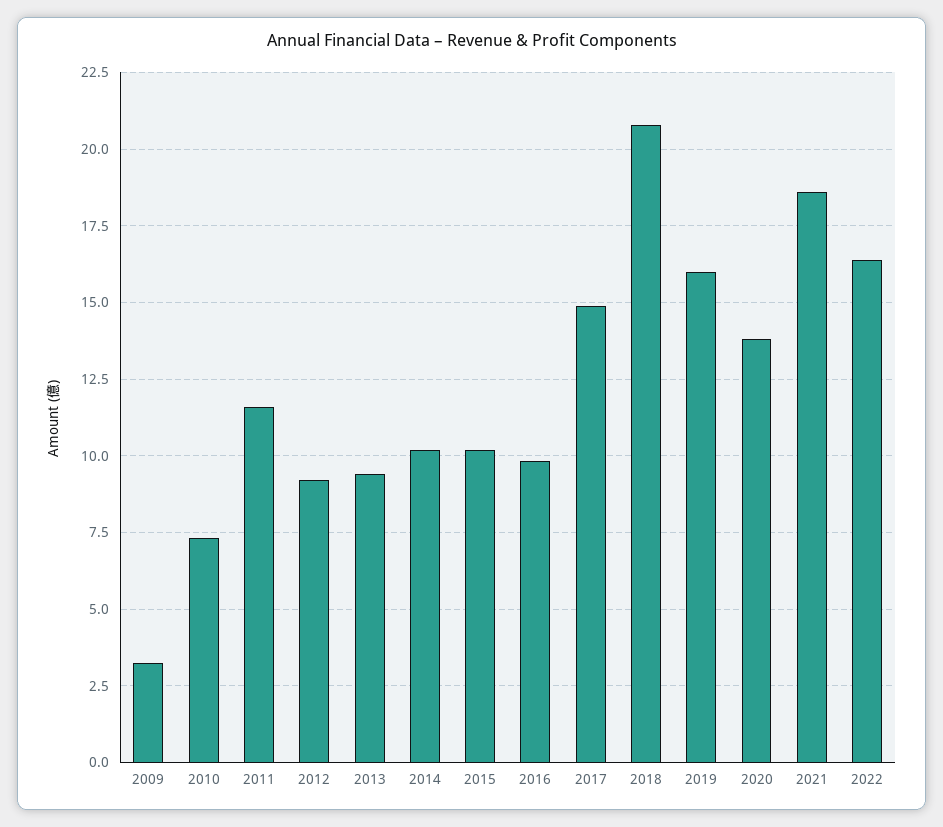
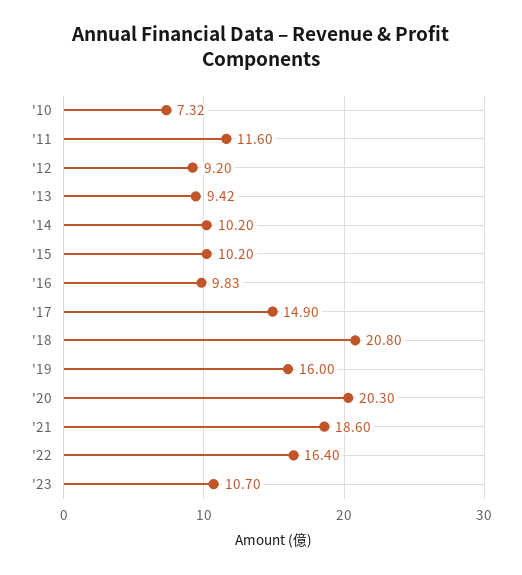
2009: 3.25 -> none
2020: 13.75 -> 20.3
'23: none -> 10.7

